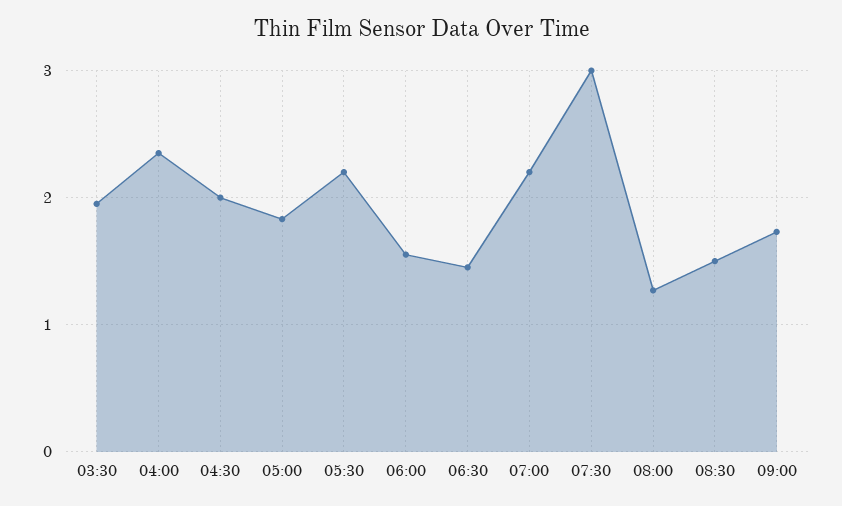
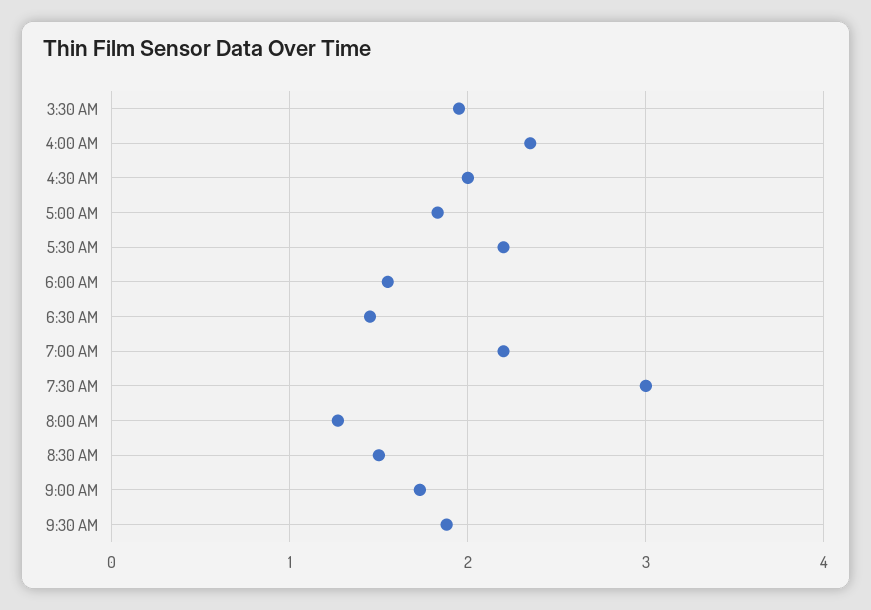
9:30 AM: none -> 1.9

